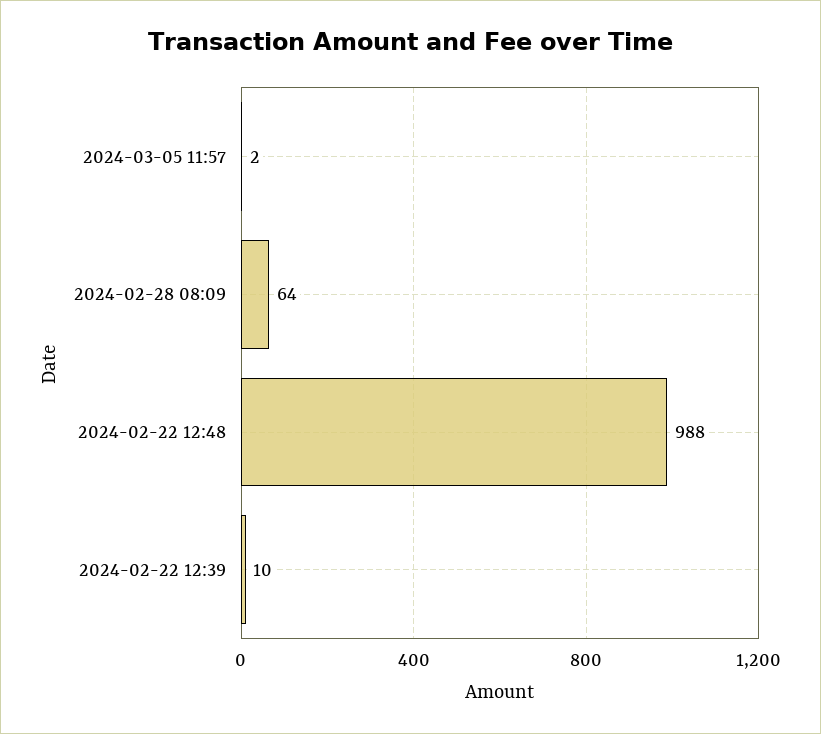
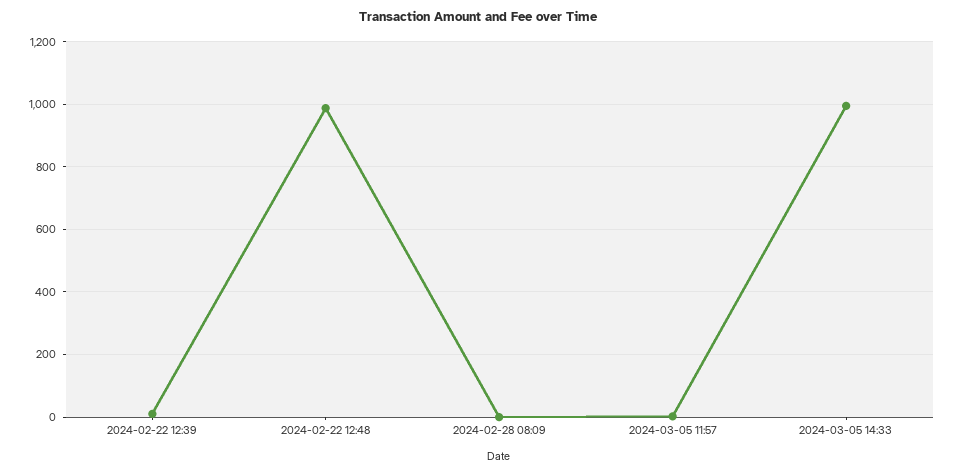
2024-02-28 08:09: 64 -> 0
2024-03-05 14:33: none -> 1000

